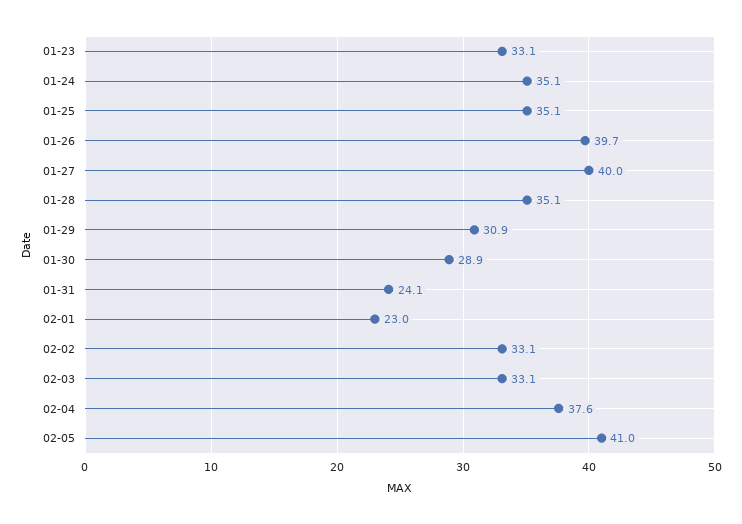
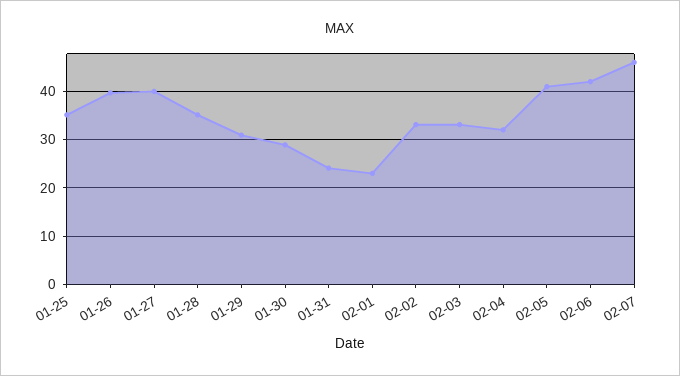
01-23: 33.1 -> none
01-24: 35.1 -> none
02-04: 37.6 -> 32
02-06: none -> 42
02-07: none -> 46

